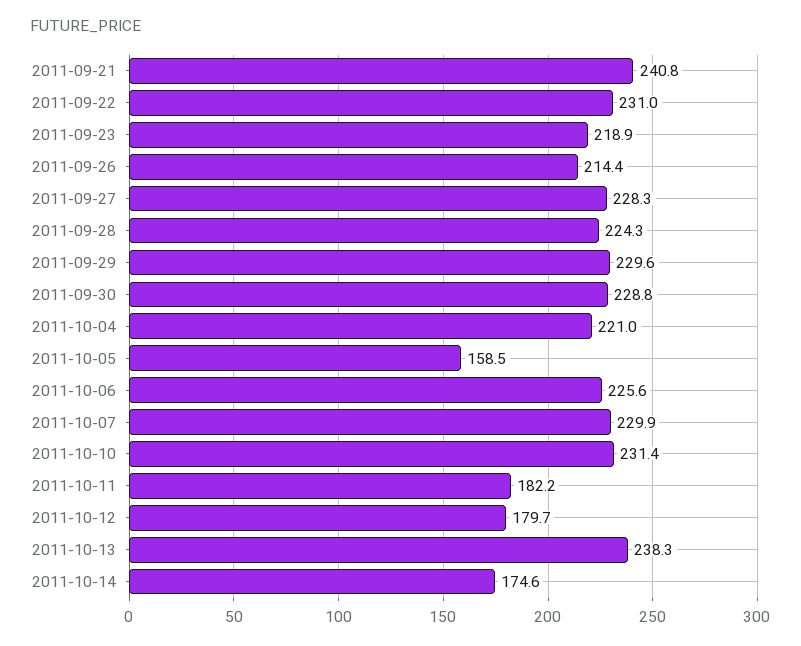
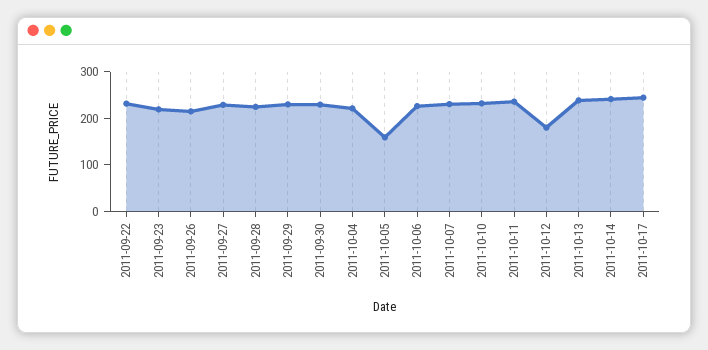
2011-09-21: 240.8 -> none
2011-10-11: 182.2 -> 240
2011-10-14: 174.6 -> 240
2011-10-17: none -> 240

